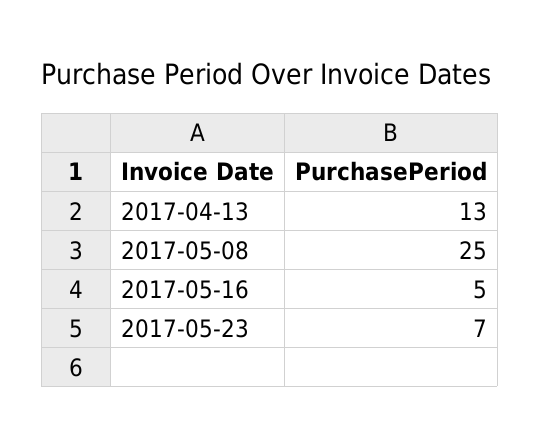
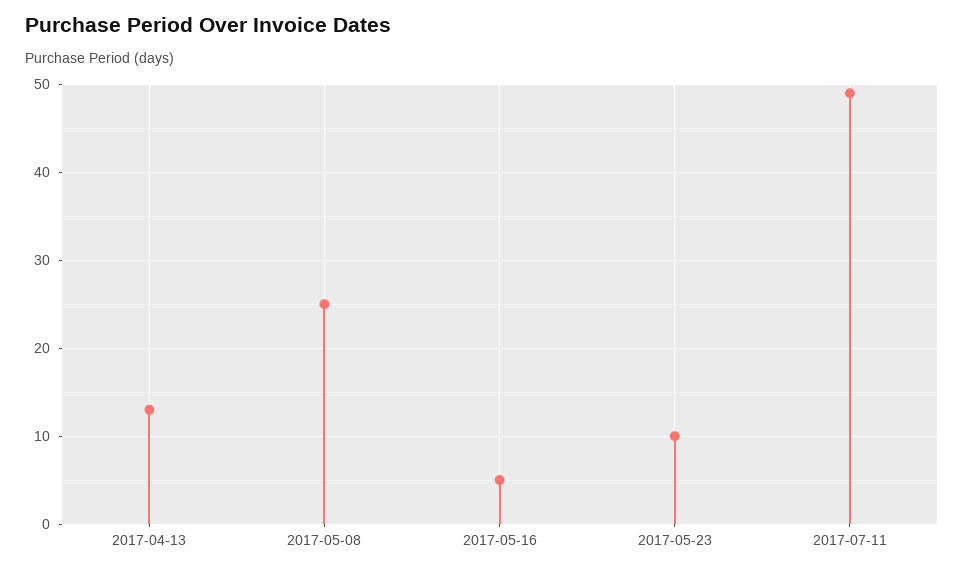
2017-05-23: 7 -> 10
2017-07-11: none -> 49

